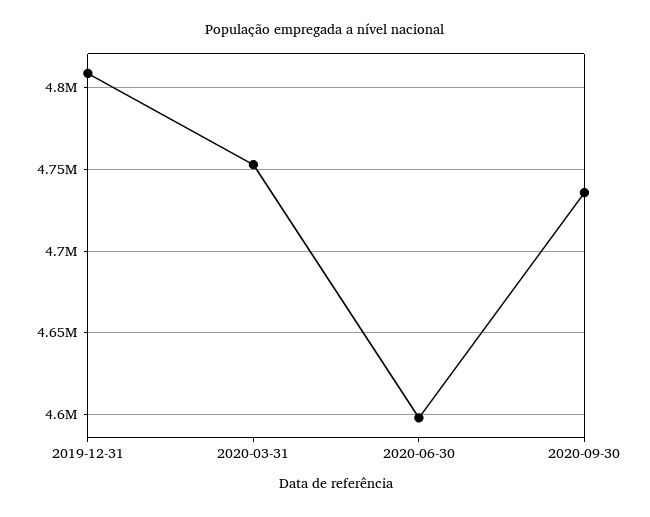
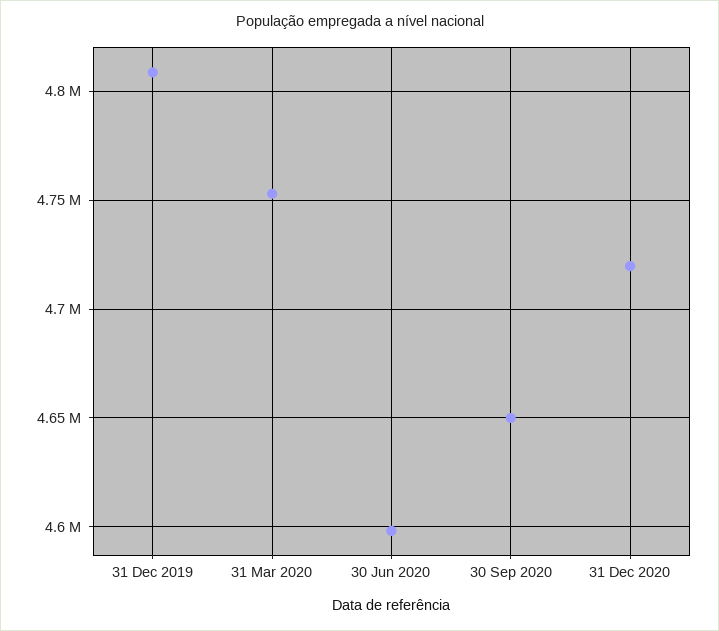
2020-09-30: 4735000 -> 4650000
31 Dec 2020: none -> 4720000

